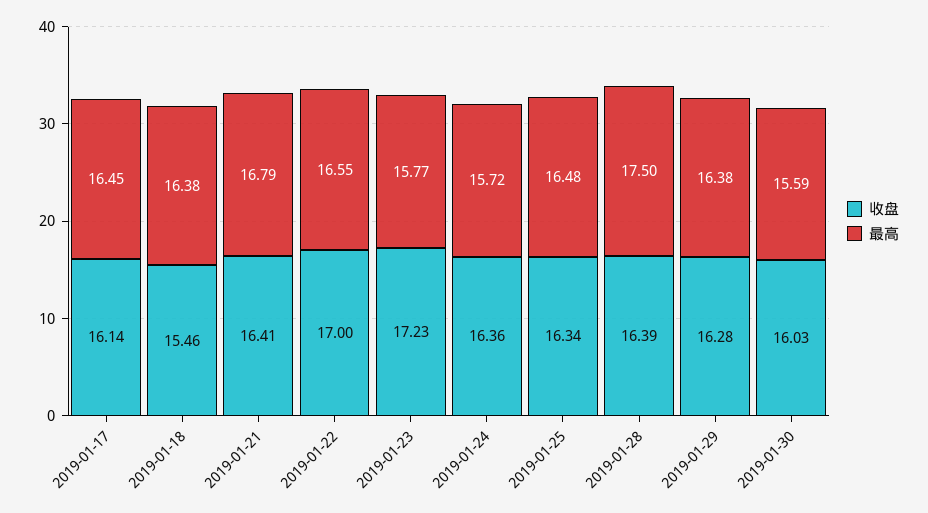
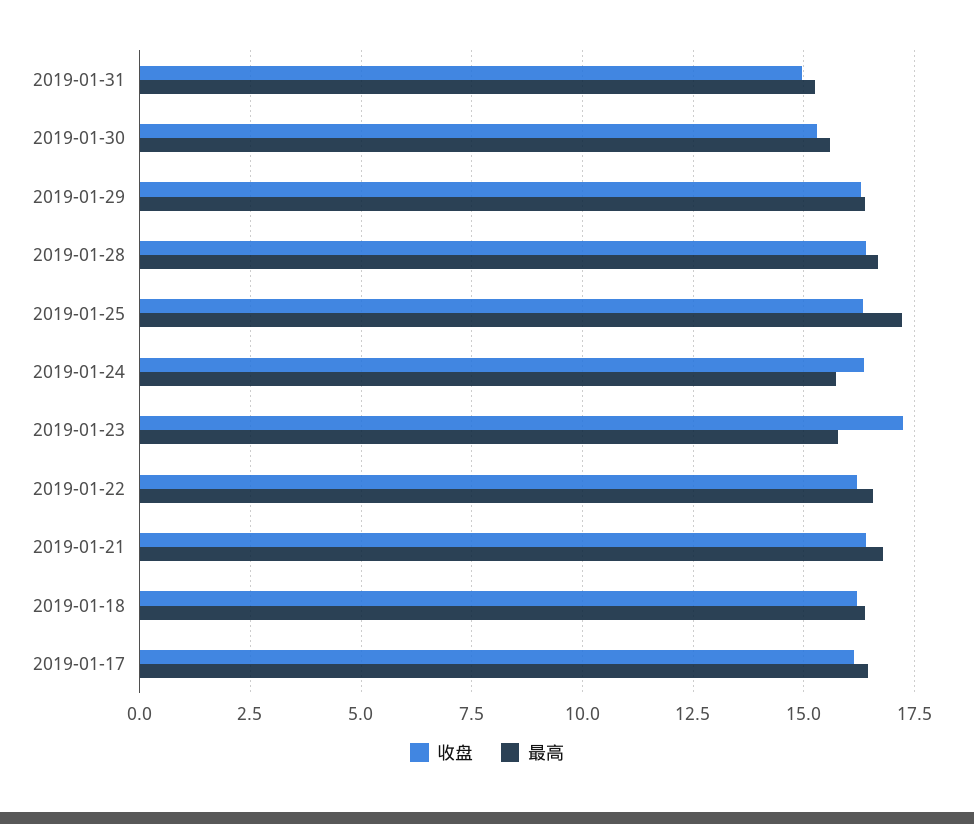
收盘, 2019-01-18: 15.46 -> 16.25
收盘, 2019-01-22: 17 -> 16.25
最高, 2019-01-25: 16.48 -> 17.25
最高, 2019-01-28: 17.5 -> 16.75
收盘, 2019-01-30: 16.03 -> 15.25
收盘, 2019-01-31: none -> 15
最高, 2019-01-31: none -> 15.25

